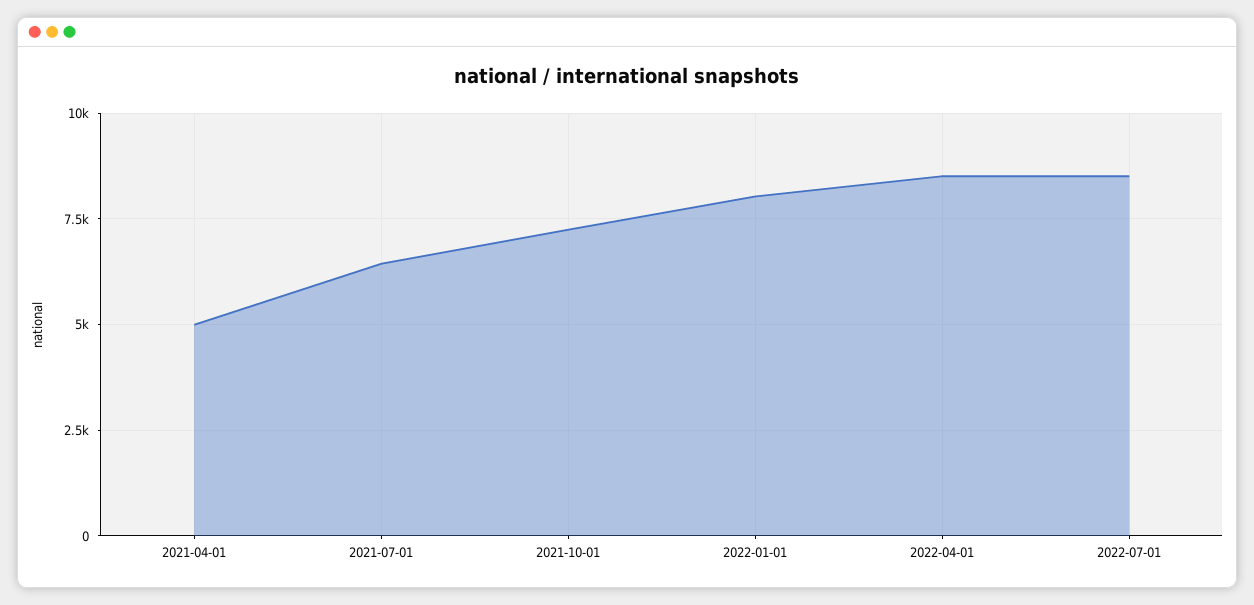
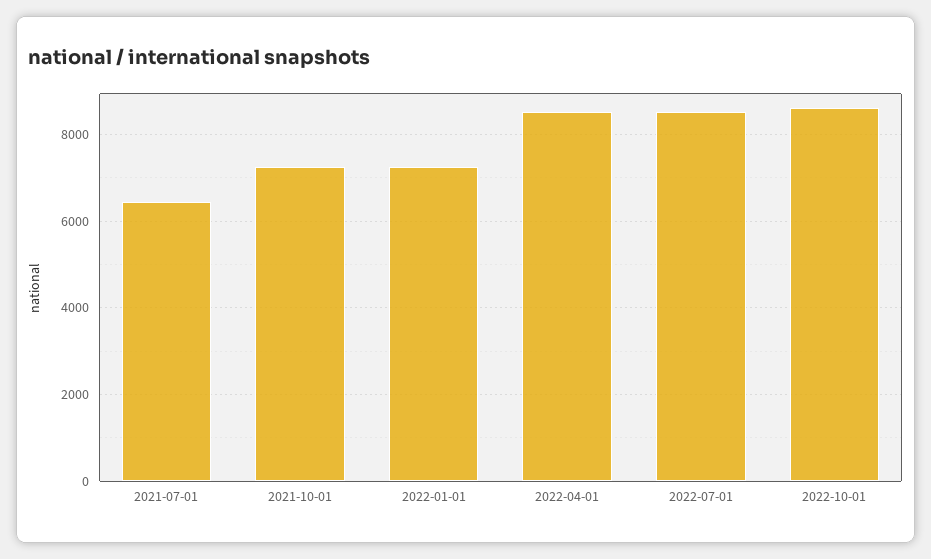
2021-04-01: 5000 -> none
2022-01-01: 8000 -> 7200
2022-10-01: none -> 8600

